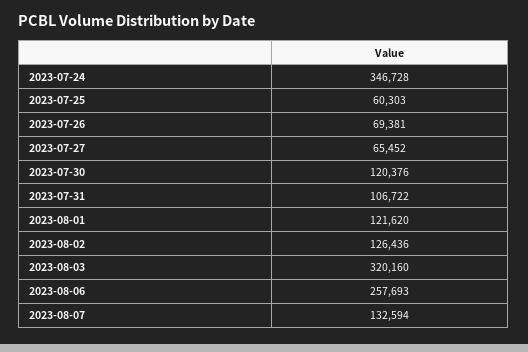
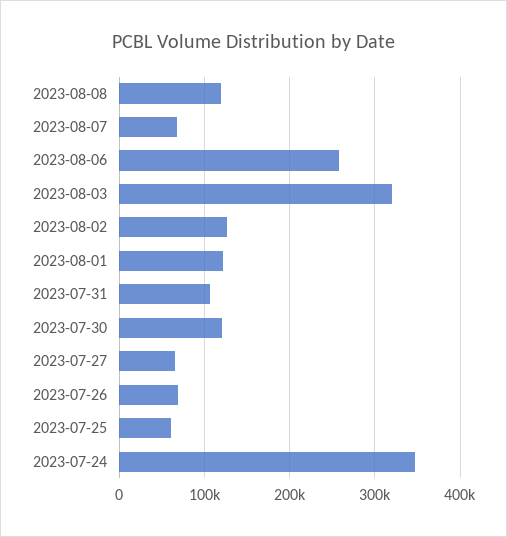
2023-08-07: 132594 -> 70000
2023-08-08: none -> 120000

